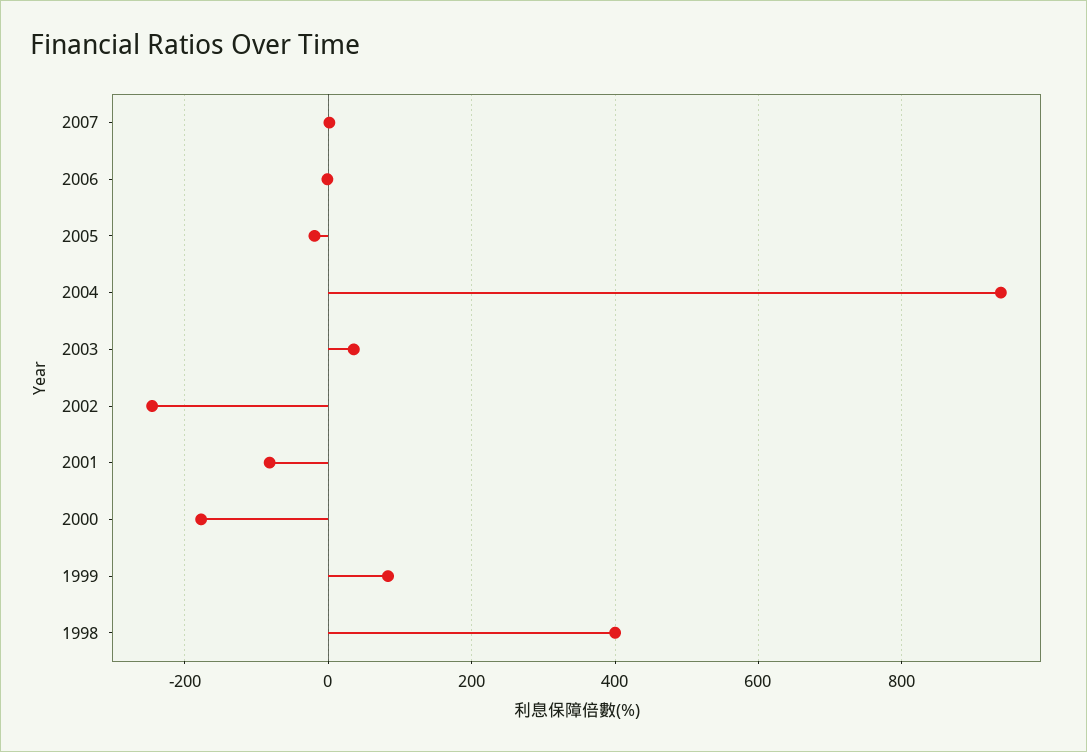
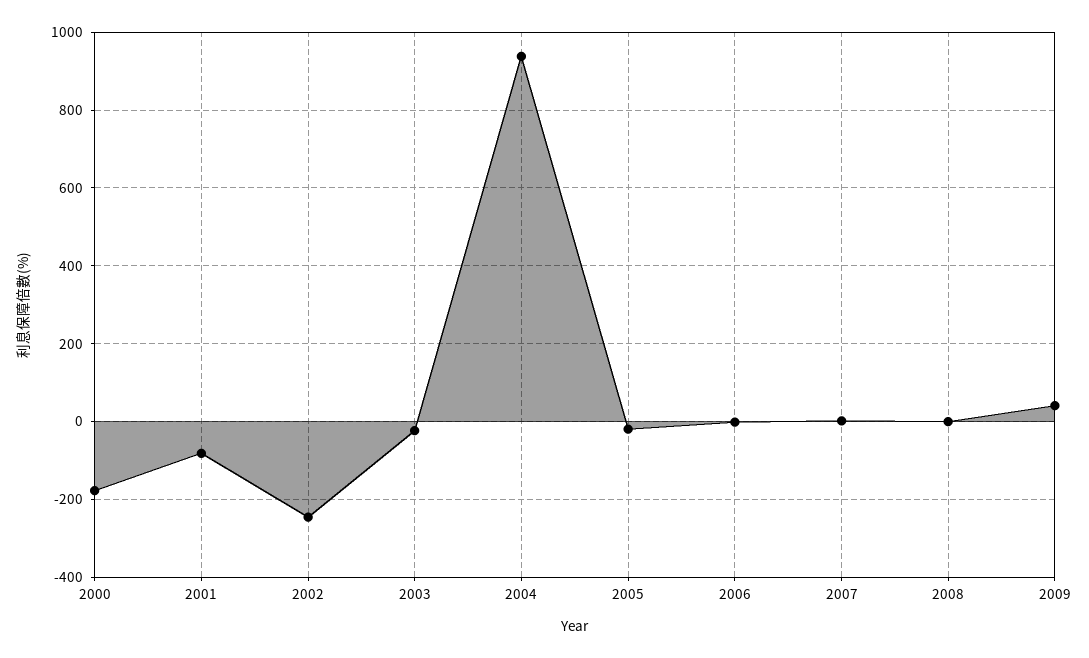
2003: 40 -> -20
1999: 80 -> none
1998: 400 -> none
2008: none -> 0
2009: none -> 40

